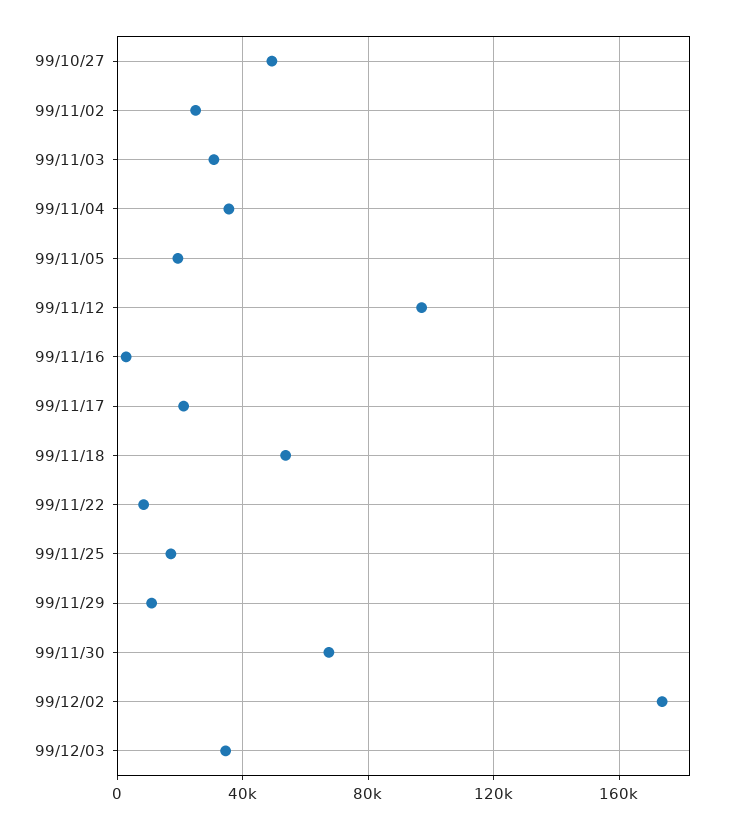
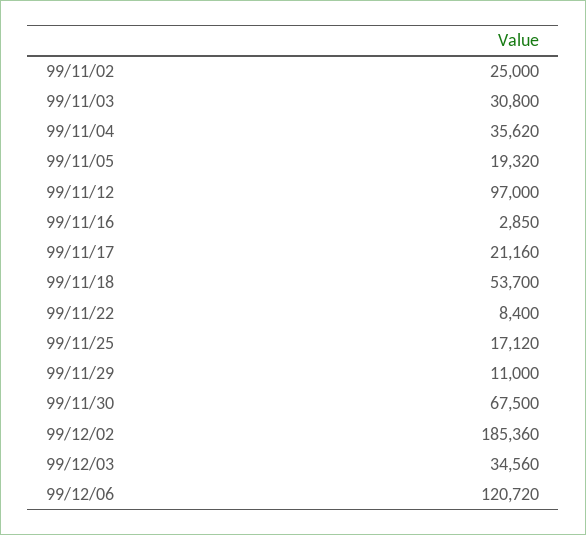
99/10/27: 50000 -> none
99/12/02: 175000 -> 185360
99/12/06: none -> 120720

